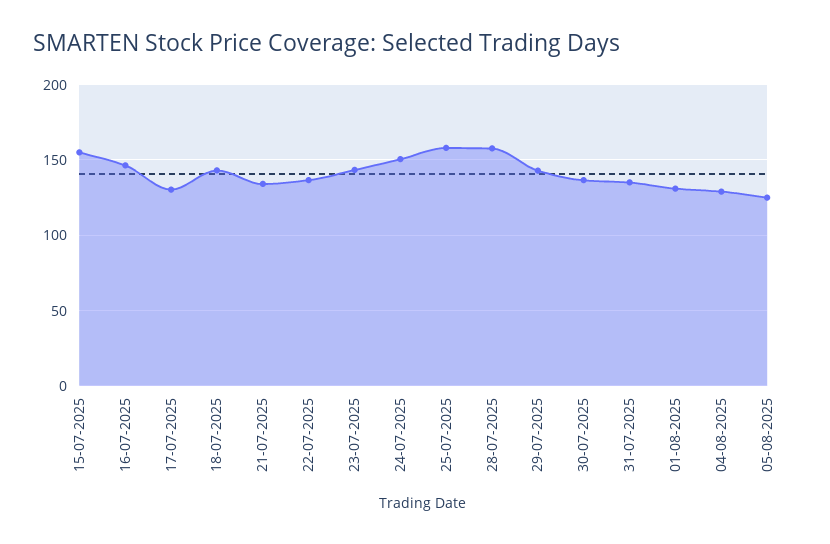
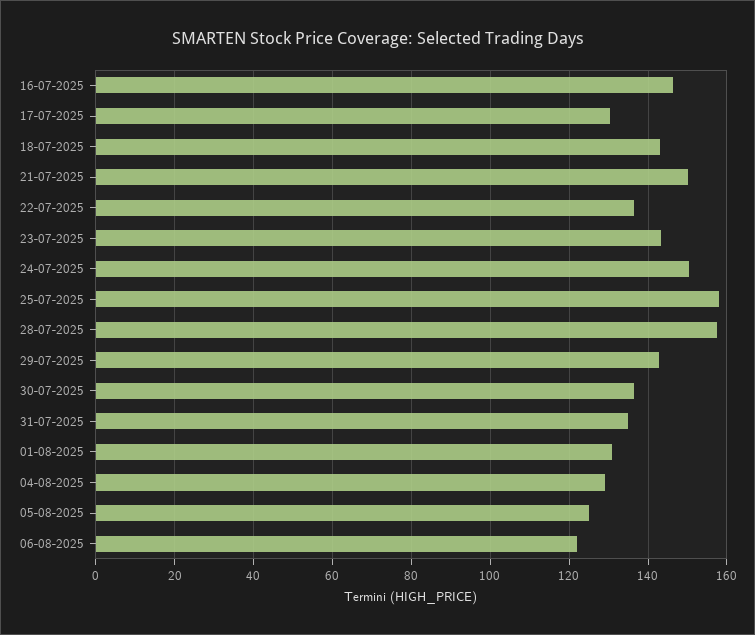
15-07-2025: 155 -> none
21-07-2025: 135 -> 150
06-08-2025: none -> 122

